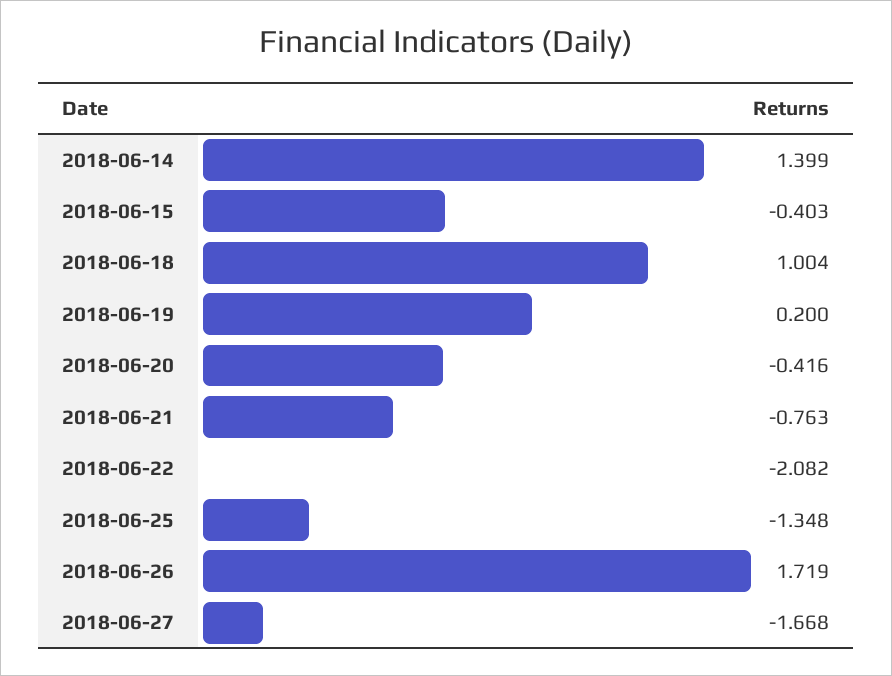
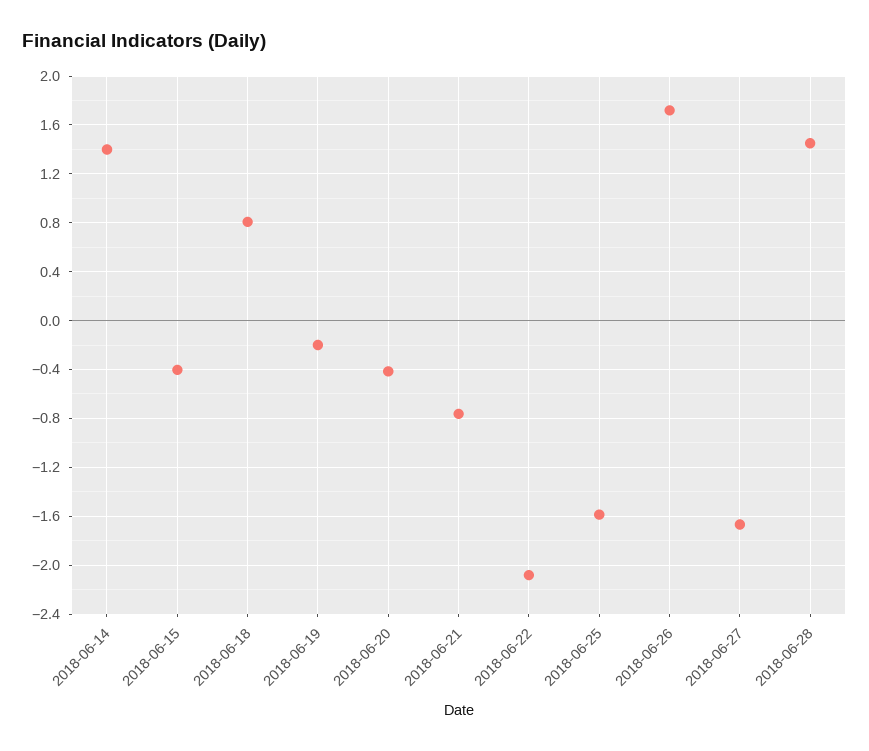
2018-06-18: 1.004 -> 0.8
2018-06-19: 0.2 -> -0.2
2018-06-25: -1.348 -> -1.6
2018-06-28: none -> 1.45

